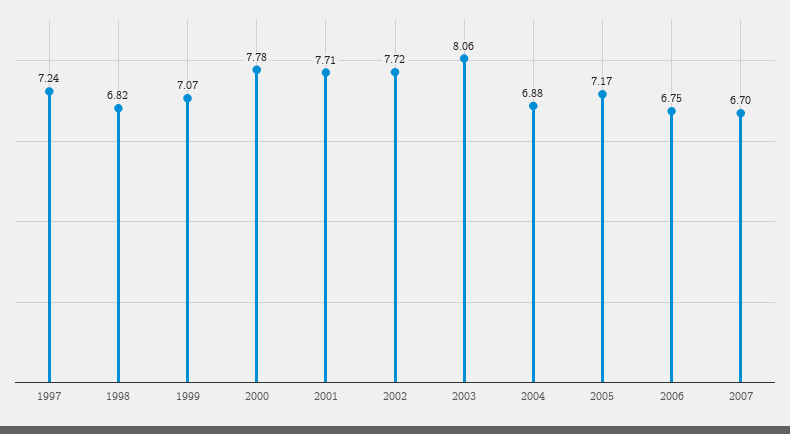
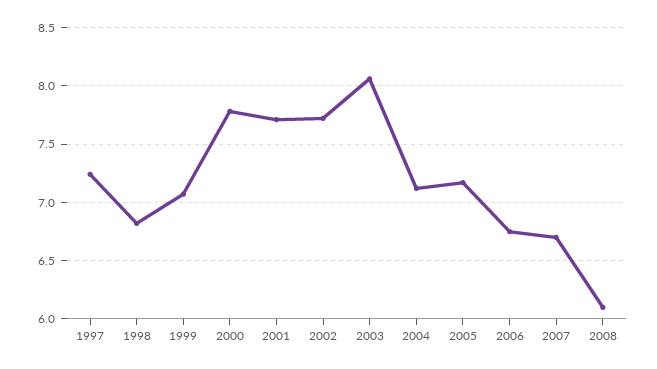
2004: 6.88 -> 7.1
2008: none -> 6.1

